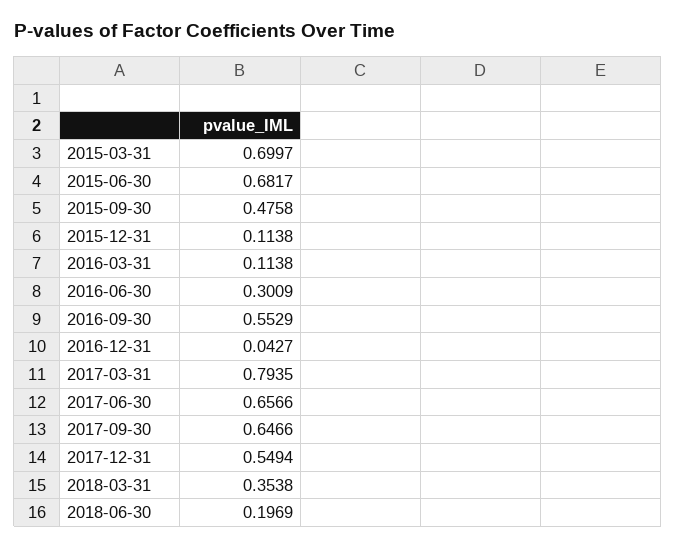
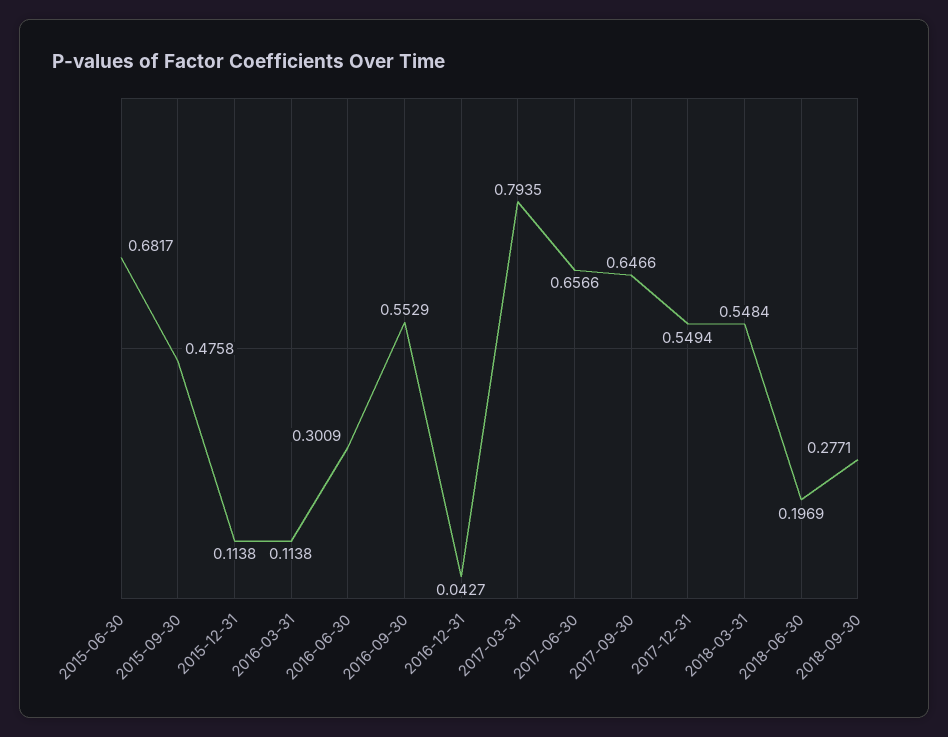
2015-03-31: 0.6997 -> none
2018-03-31: 0.3538 -> 0.5484
2018-09-30: none -> 0.2771

